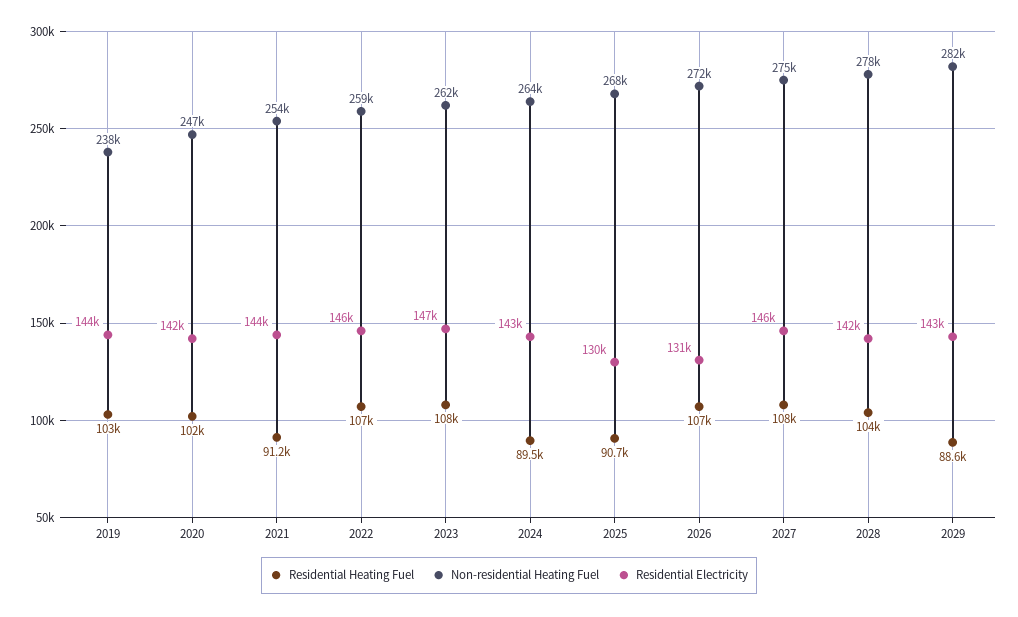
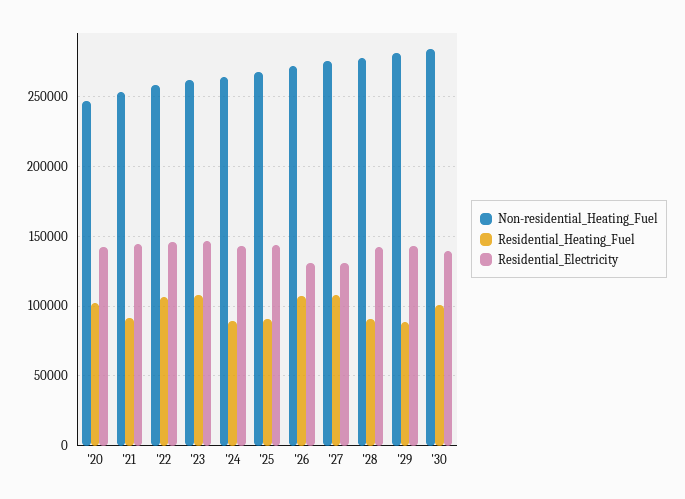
Residential Heating Fuel, 2019: 103000 -> none
Non-residential Heating Fuel, 2019: 238000 -> none
Residential Electricity, 2019: 144000 -> none
Residential Electricity, 2025: 130000 -> 145000
Residential Electricity, 2027: 146000 -> 130000
Residential Heating Fuel, 2028: 104000 -> 90000
Non-residential Heating Fuel, '30: none -> 285000
Residential Heating Fuel, '30: none -> 100000
Residential Electricity, '30: none -> 140000

